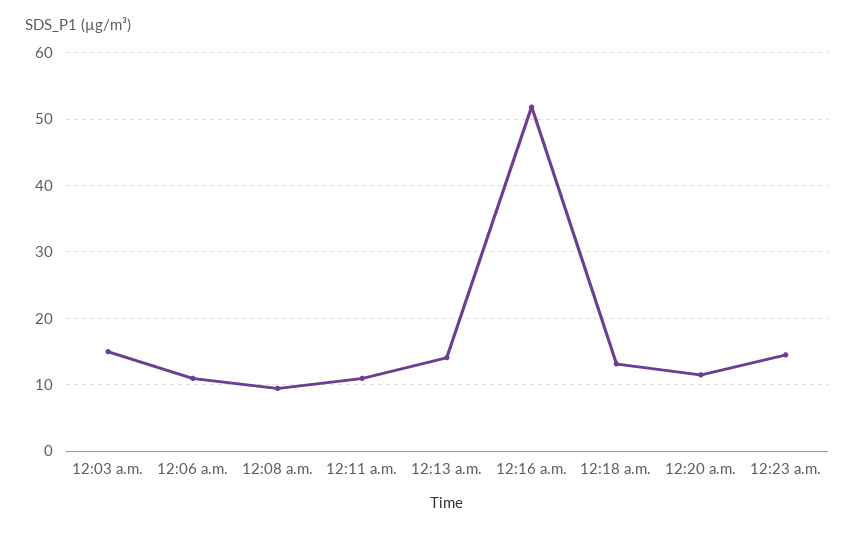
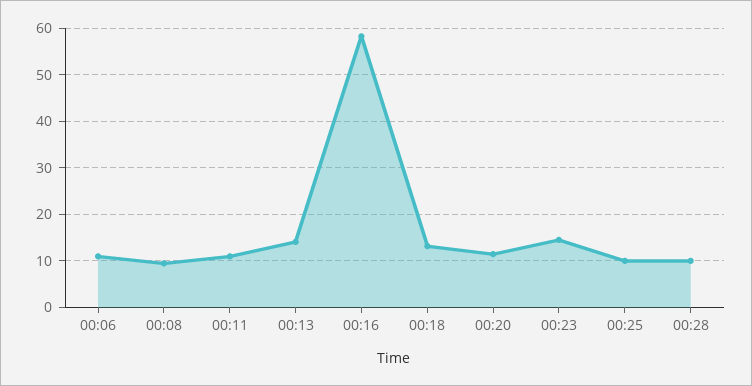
12:03 a.m.: 15 -> none
12:16 a.m.: 52 -> 58
00:25: none -> 10
00:28: none -> 10

